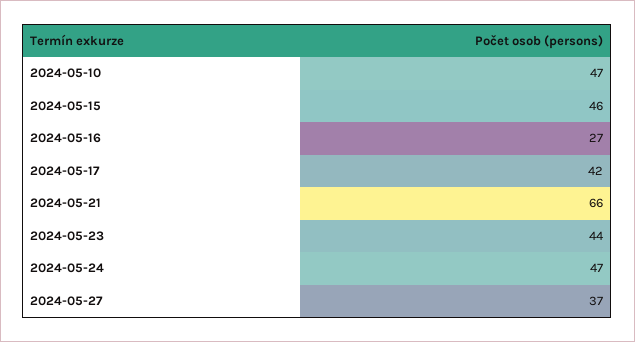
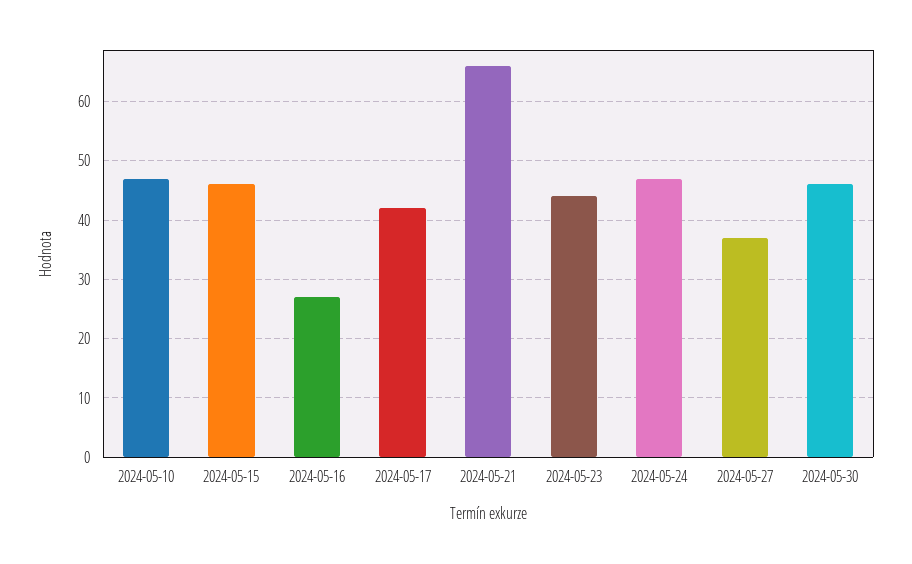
2024-05-30: none -> 45

